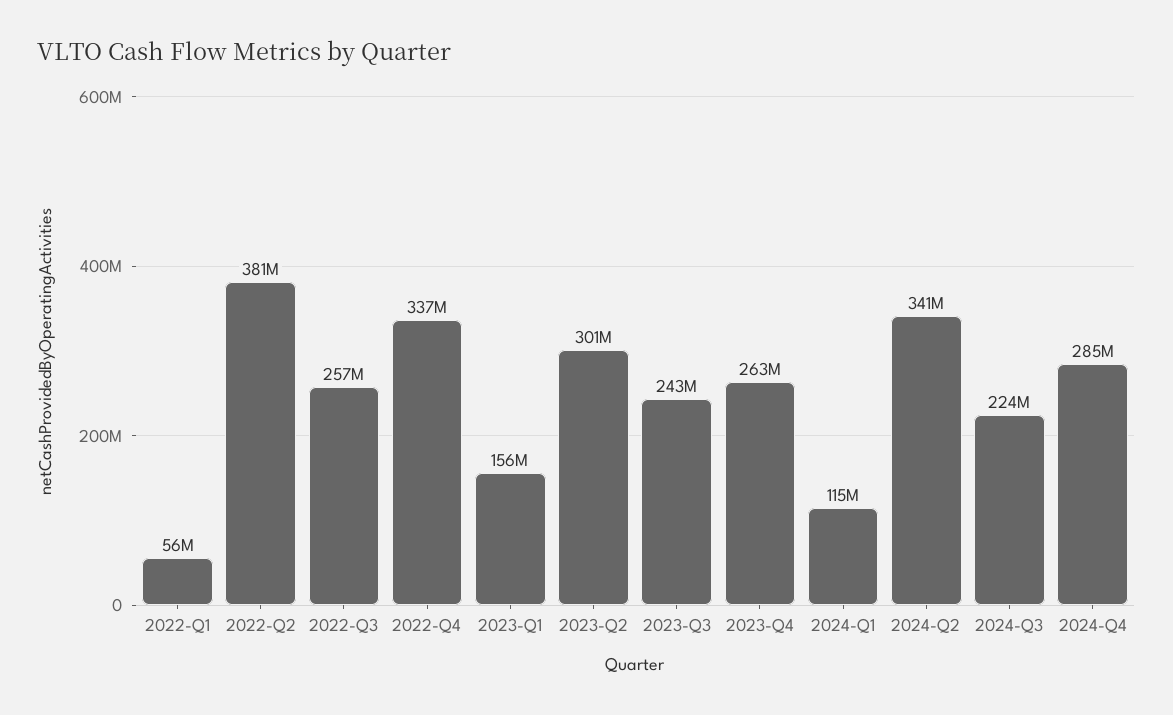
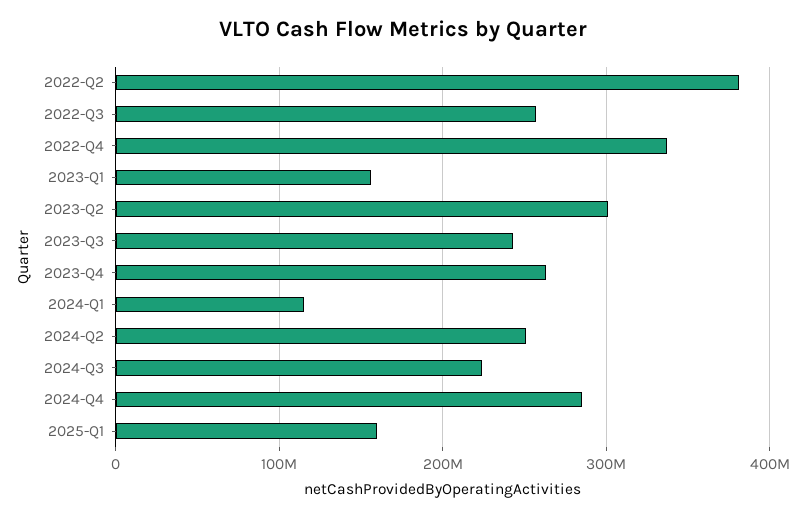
2022-Q1: 56000000 -> none
2024-Q2: 341000000 -> 250000000
2025-Q1: none -> 160000000

